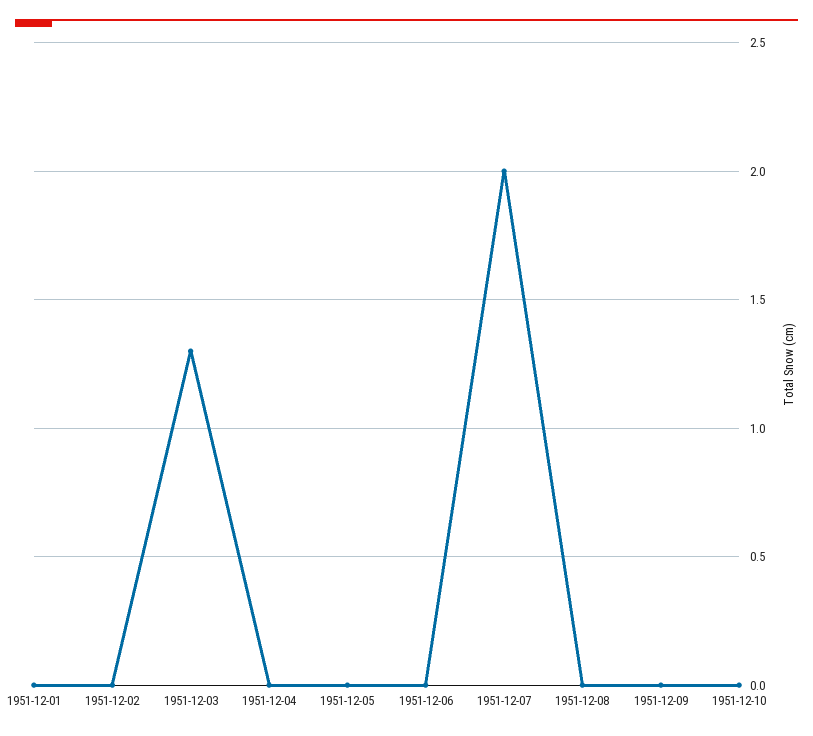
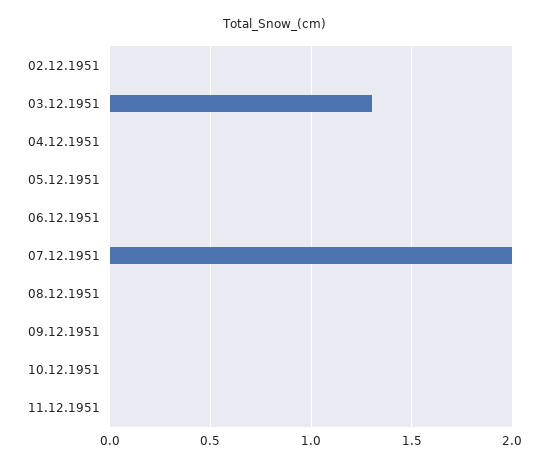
1951-12-01: 0 -> none
11.12.1951: none -> 0

